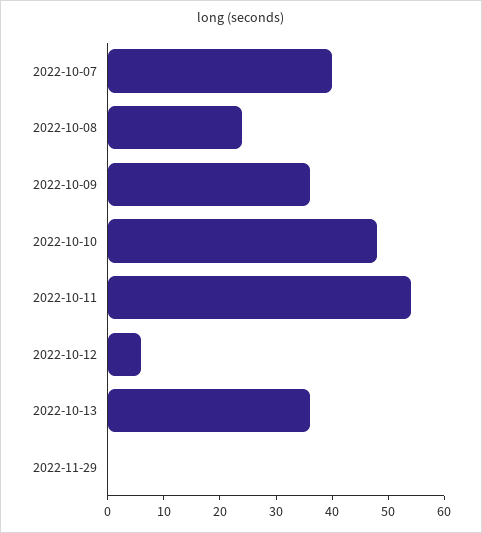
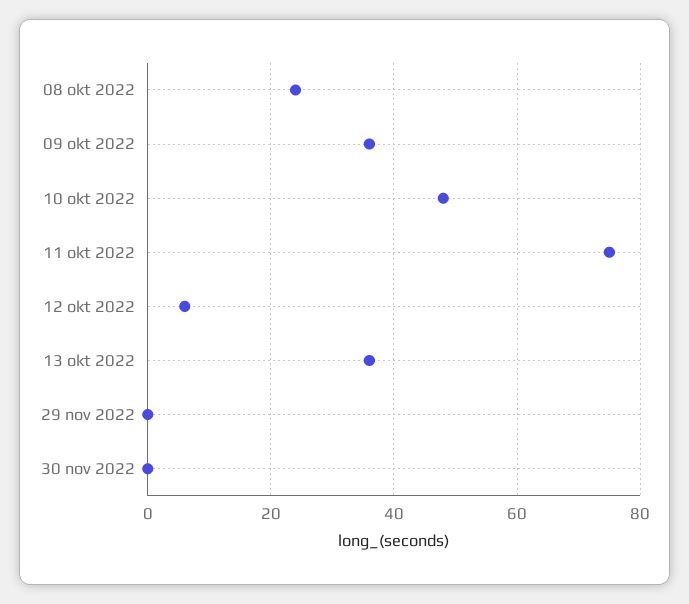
2022-10-07: 40 -> none
2022-10-11: 55 -> 75
30 nov 2022: none -> 0

